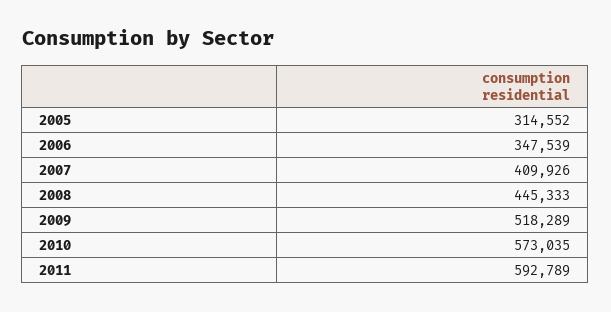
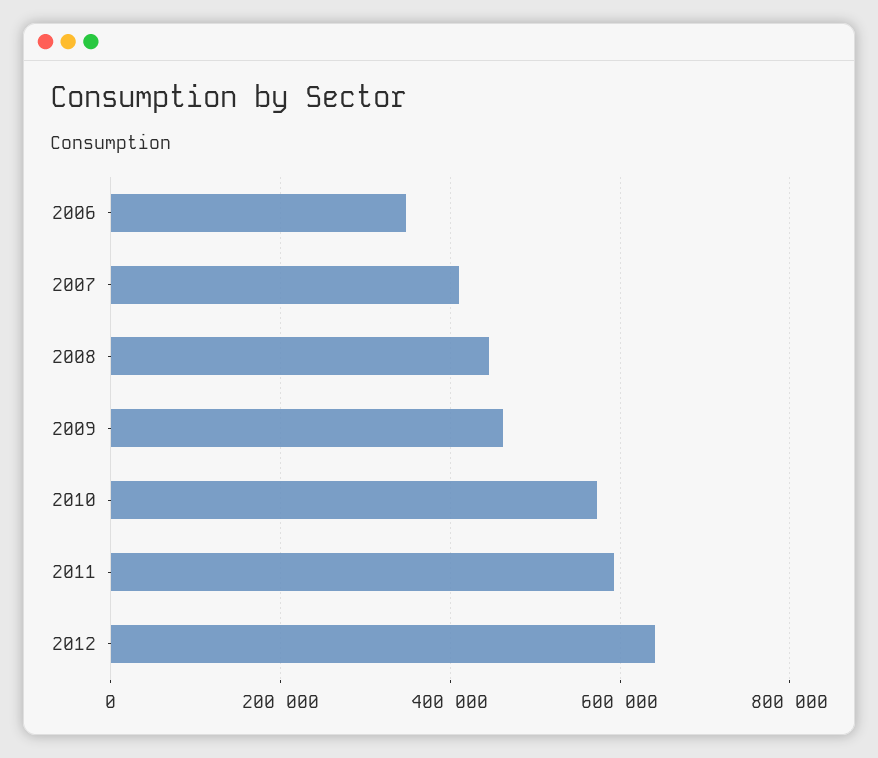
2005: 314552 -> none
2009: 518289 -> 460000
2012: none -> 640000

